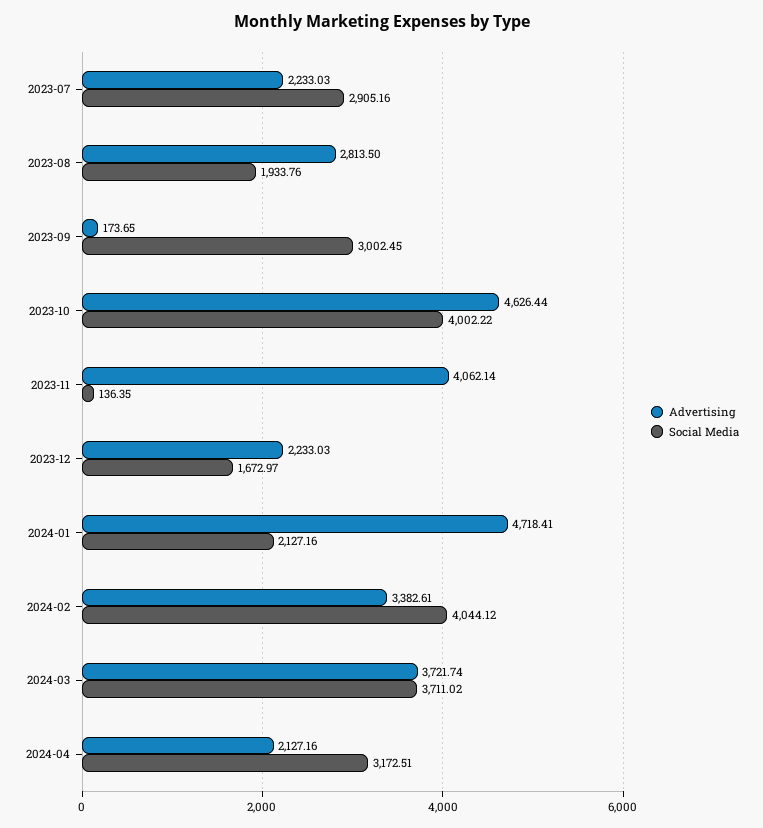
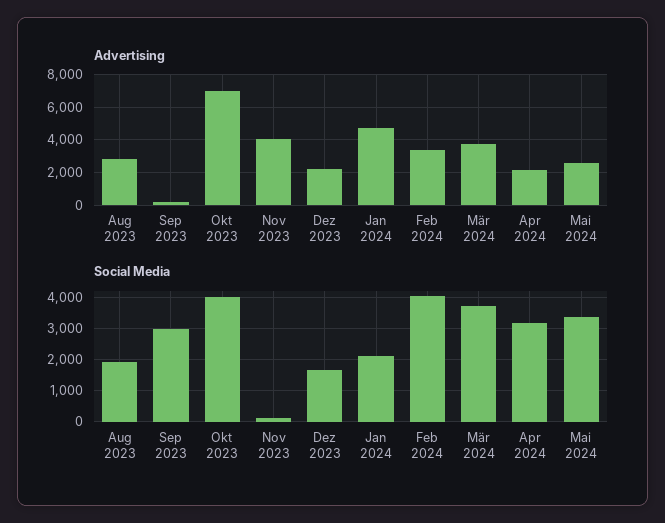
Advertising, 2023-07: 2233.03 -> none
Social Media, 2023-07: 2905.16 -> none
Advertising, 2023-10: 4626.44 -> 7000
Advertising, Mai 2024: none -> 2500
Social Media, Mai 2024: none -> 3400

